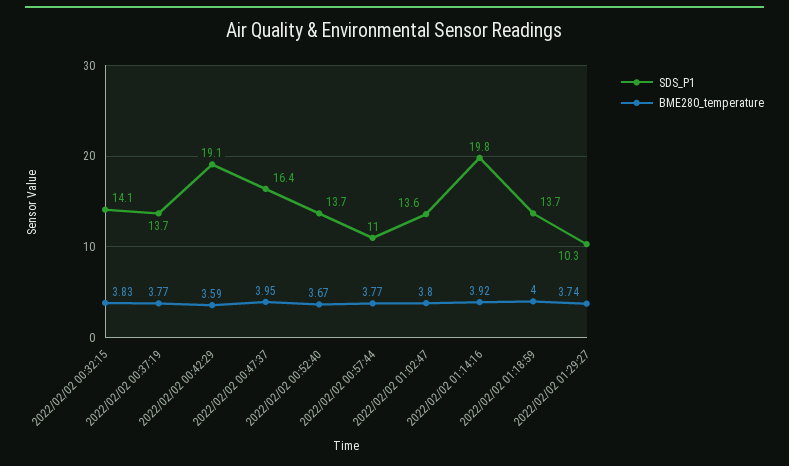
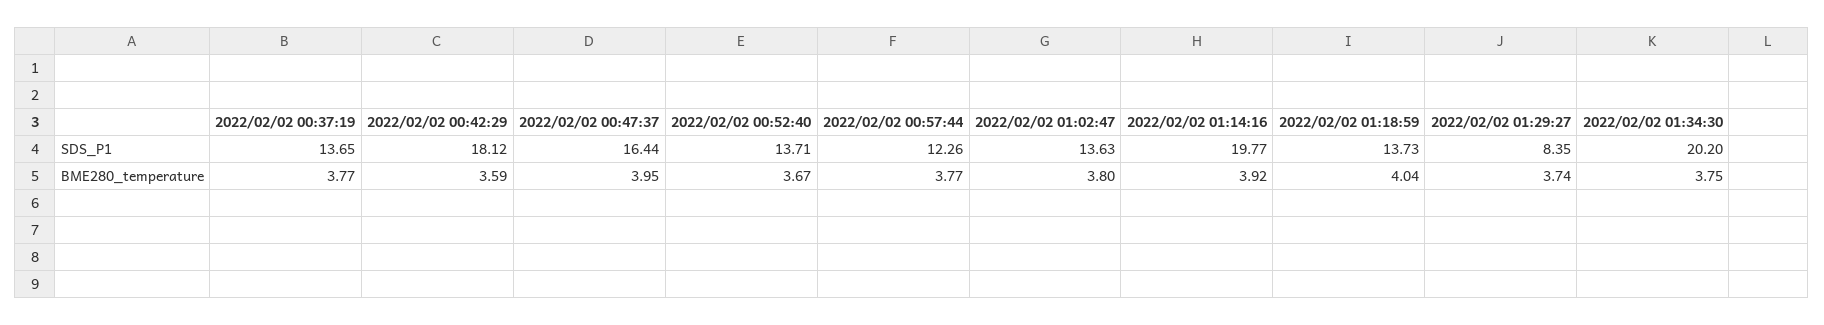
SDS_P1, 2022/02/02 00:32:15: 14.1 -> none
BME280_temperature, 2022/02/02 00:32:15: 3.83 -> none
SDS_P1, 2022/02/02 00:42:29: 19.1 -> 18.12
SDS_P1, 2022/02/02 00:57:44: 11 -> 12.26
BME280_temperature, 2022/02/02 01:18:59: 4 -> 4.04
SDS_P1, 2022/02/02 01:29:27: 10.3 -> 8.35
SDS_P1, 2022/02/02 01:34:30: none -> 20.2
BME280_temperature, 2022/02/02 01:34:30: none -> 3.75

